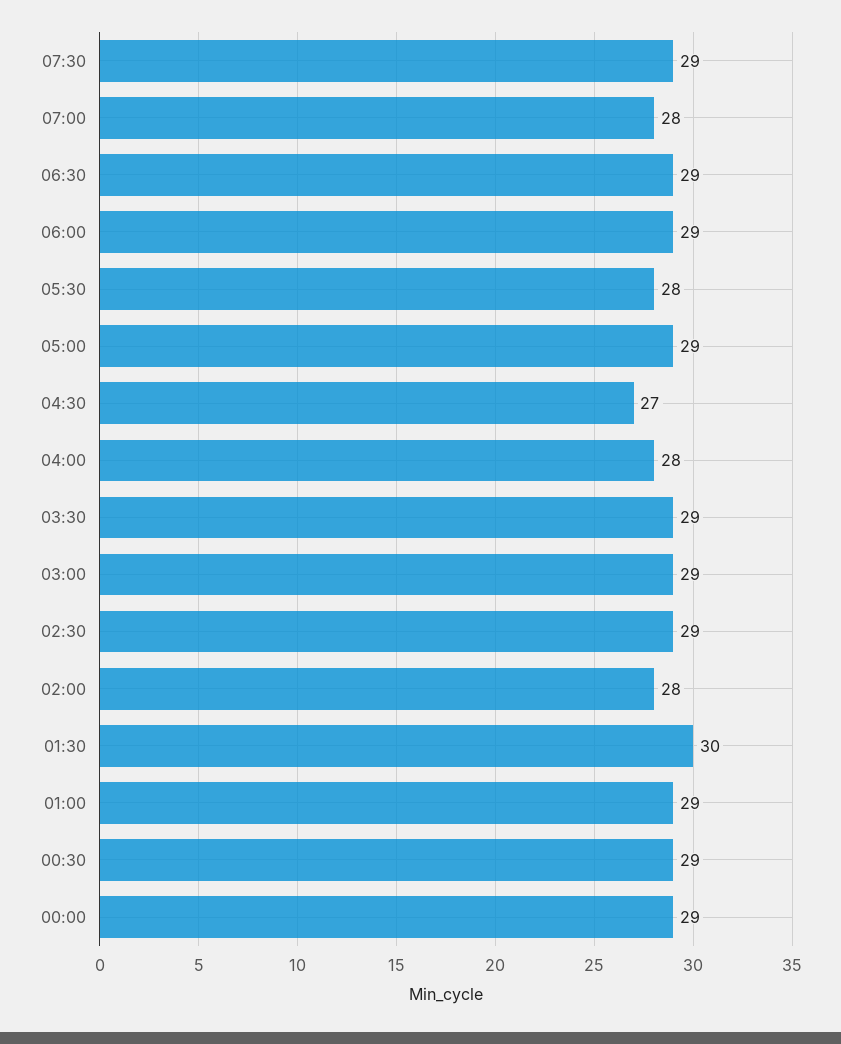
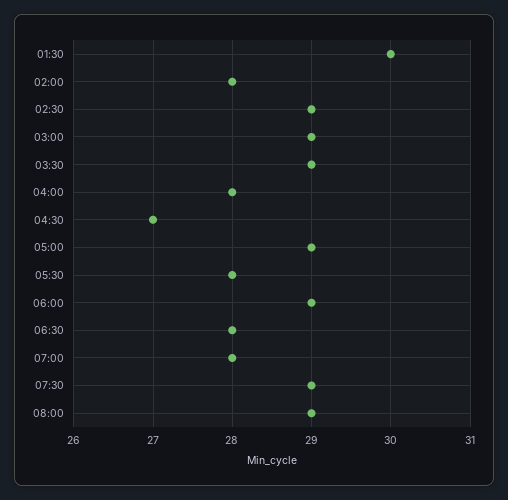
06:30: 29 -> 28
01:00: 29 -> none
00:30: 29 -> none
00:00: 29 -> none
08:00: none -> 29

